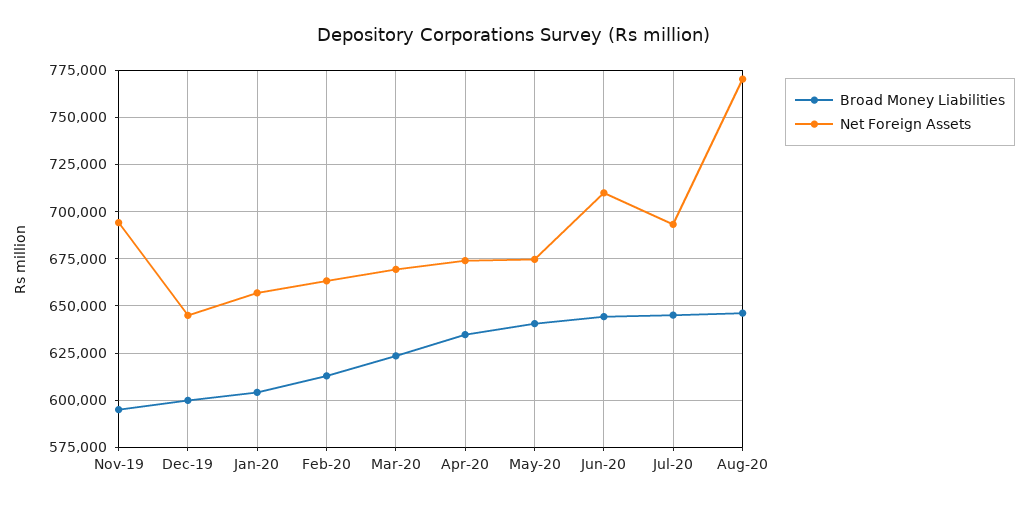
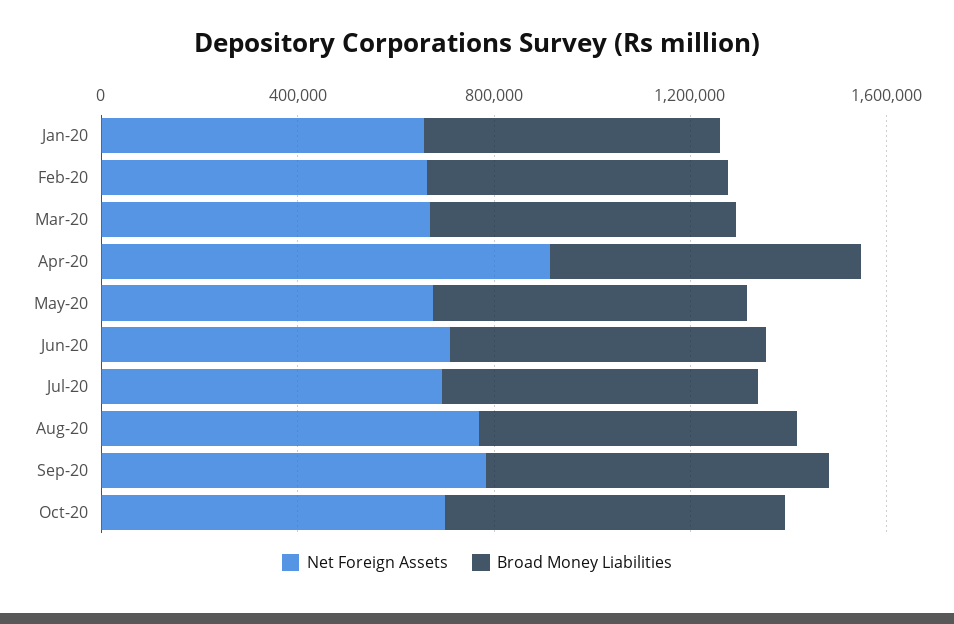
Broad Money Liabilities, Nov-19: 595000 -> none
Net Foreign Assets, Nov-19: 695000 -> none
Broad Money Liabilities, Dec-19: 600000 -> none
Net Foreign Assets, Dec-19: 645000 -> none
Net Foreign Assets, Apr-20: 675000 -> 900000
Net Foreign Assets, Sep-20: none -> 800000
Broad Money Liabilities, Sep-20: none -> 700000
Net Foreign Assets, Oct-20: none -> 700000
Broad Money Liabilities, Oct-20: none -> 700000

